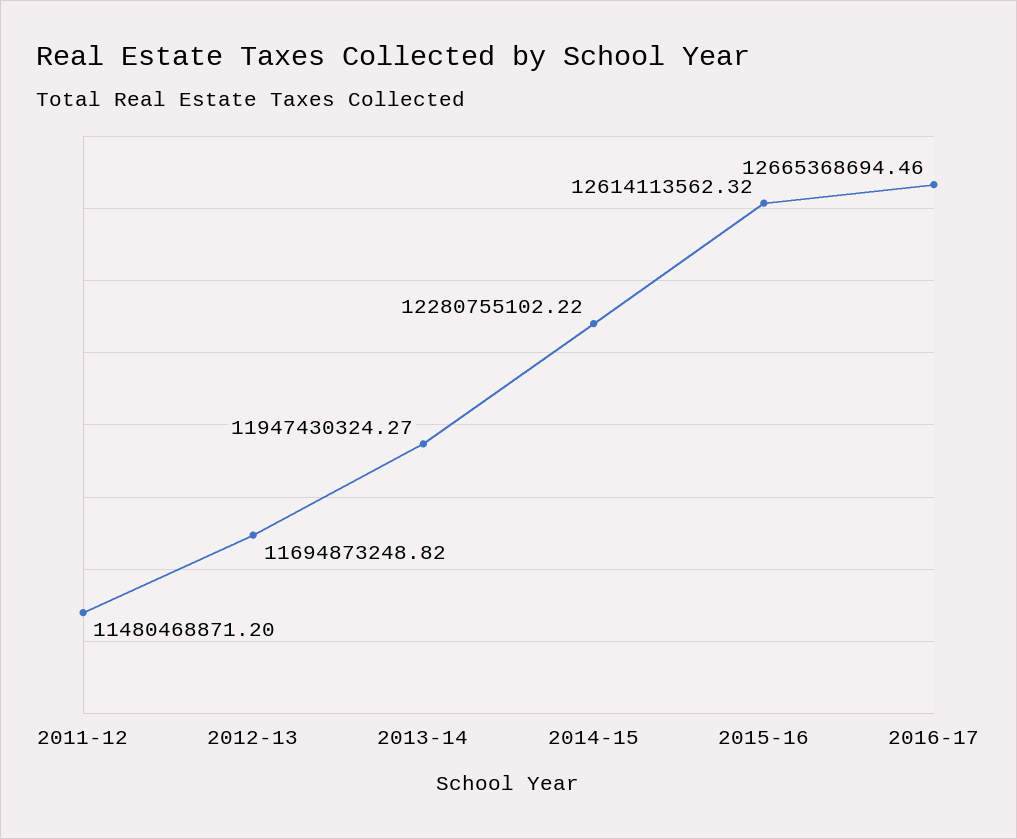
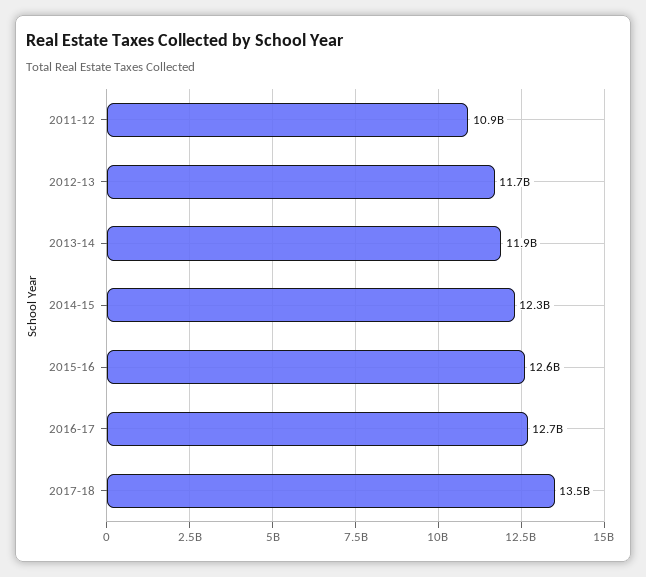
2011-12: 11480468871.2 -> 10900000000
2017-18: none -> 13500000000

